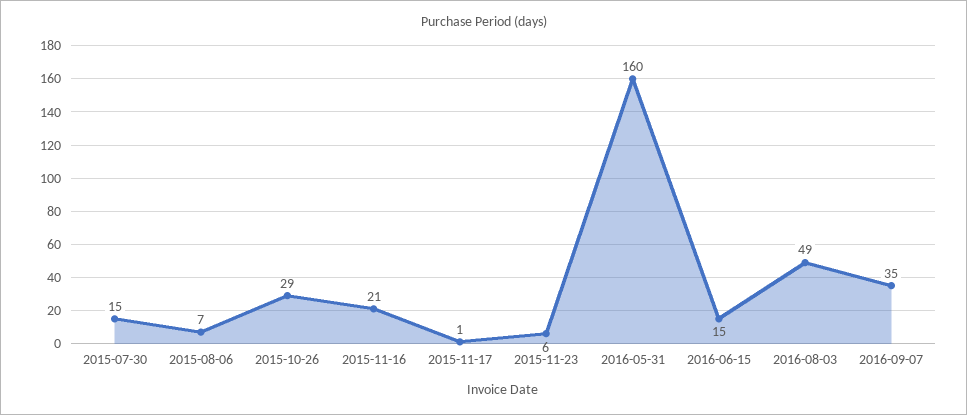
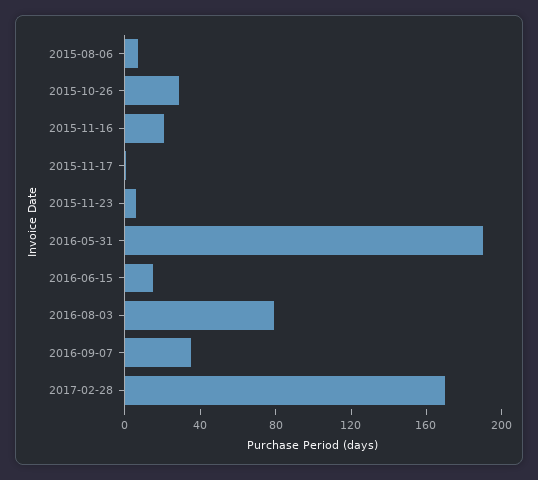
2015-07-30: 15 -> none
2016-05-31: 160 -> 190
2016-08-03: 49 -> 80
2017-02-28: none -> 170

